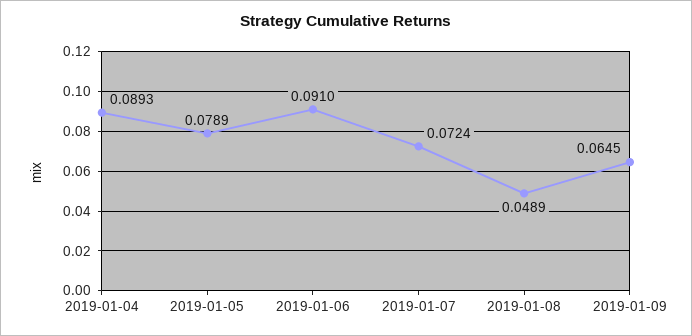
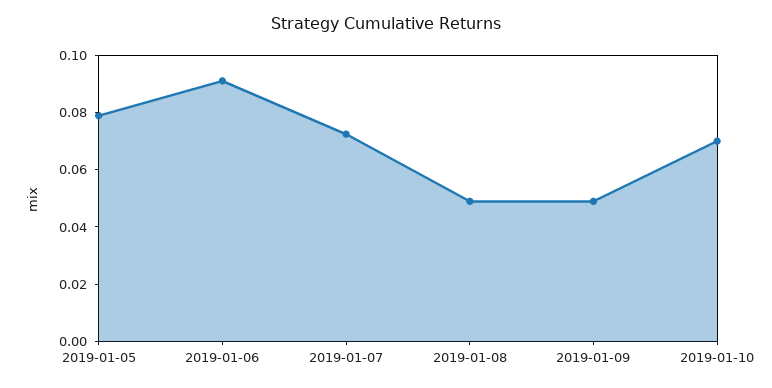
2019-01-04: 0.0893 -> none
2019-01-09: 0.0645 -> 0.05
2019-01-10: none -> 0.07

